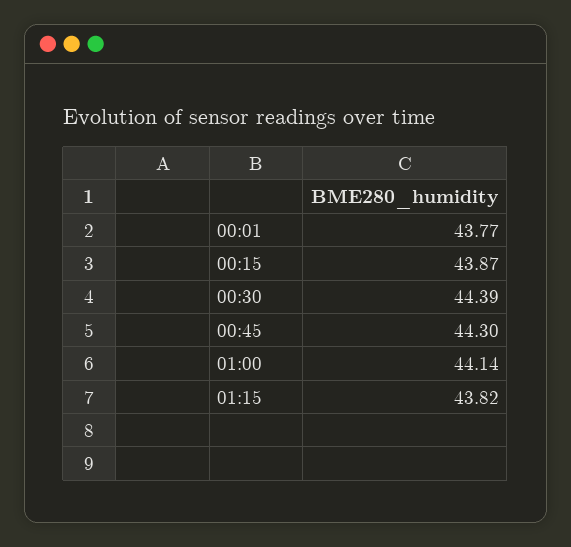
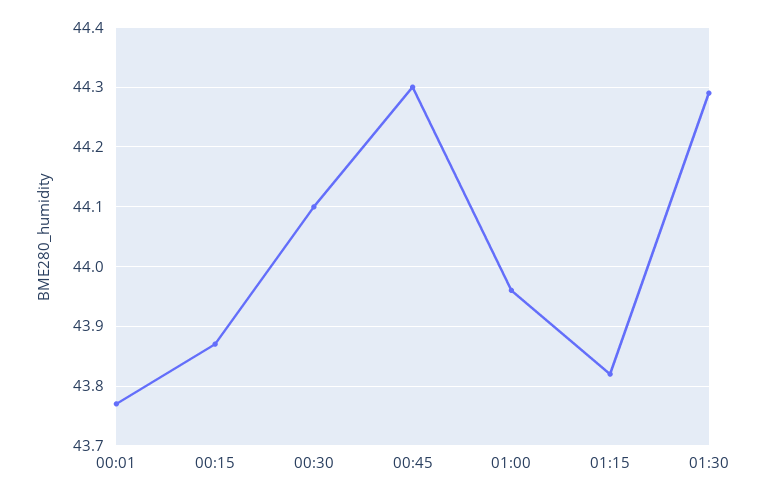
00:30: 44.39 -> 44.1
01:00: 44.14 -> 43.95
01:30: none -> 44.3

